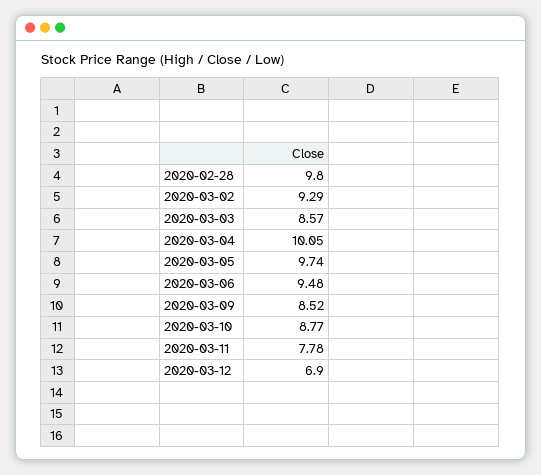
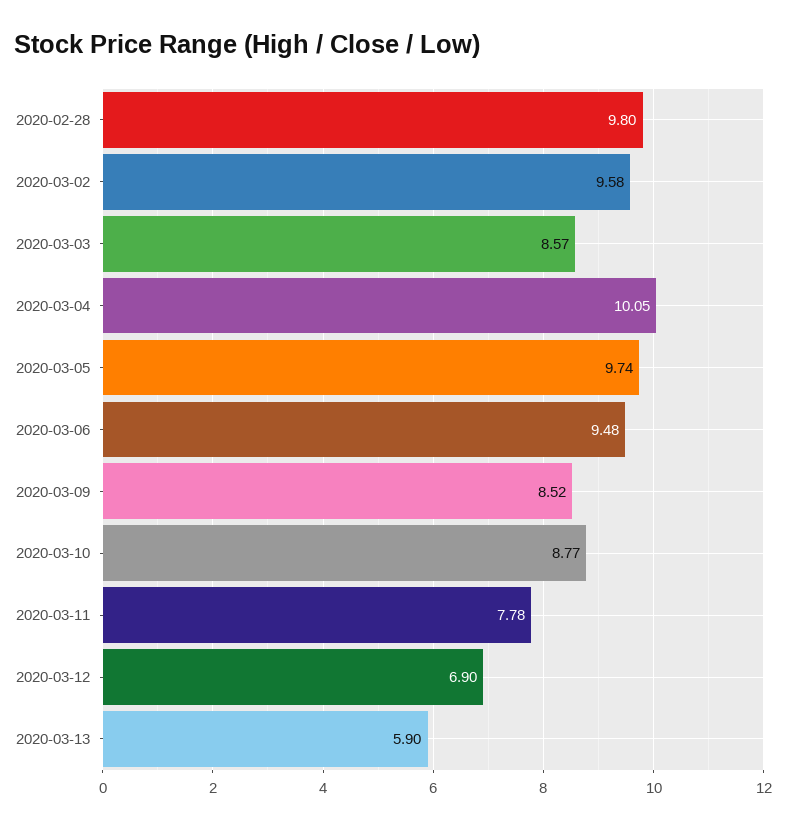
2020-03-02: 9.29 -> 9.58
2020-03-13: none -> 5.9

